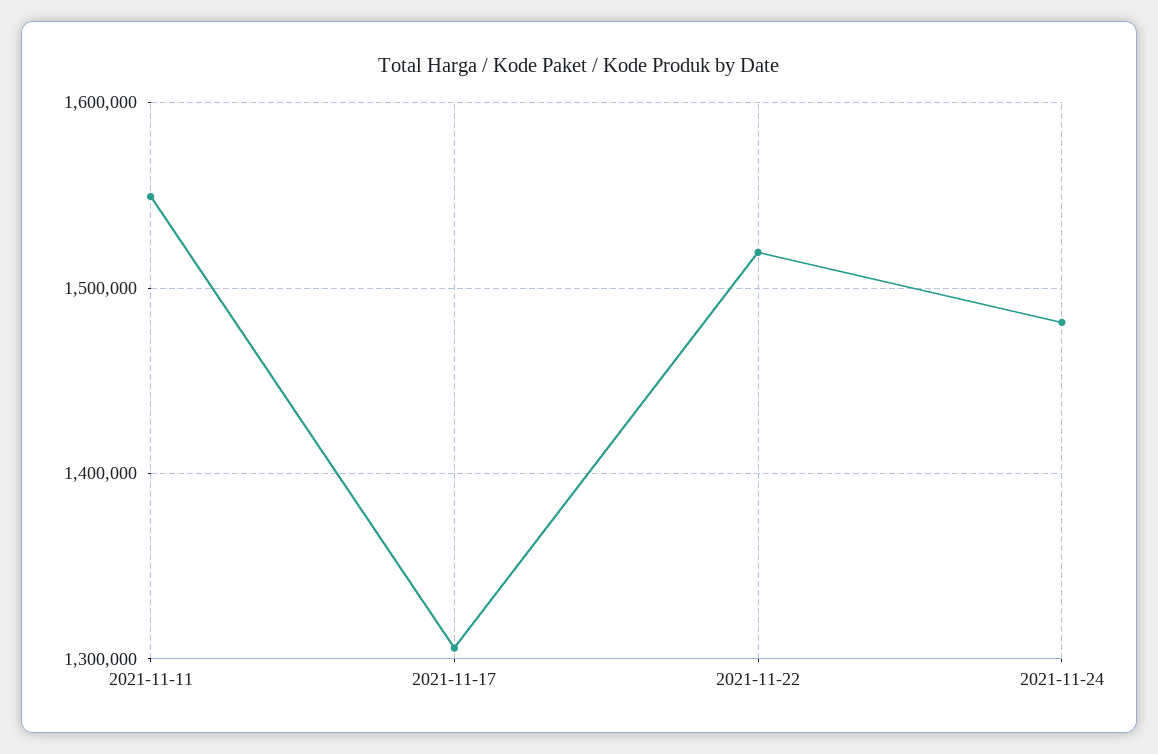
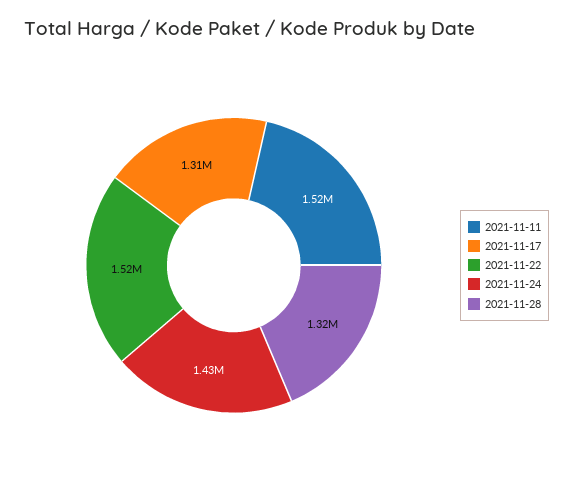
2021-11-11: 1550000 -> 1520000
2021-11-24: 1480000 -> 1430000
2021-11-28: none -> 1320000

